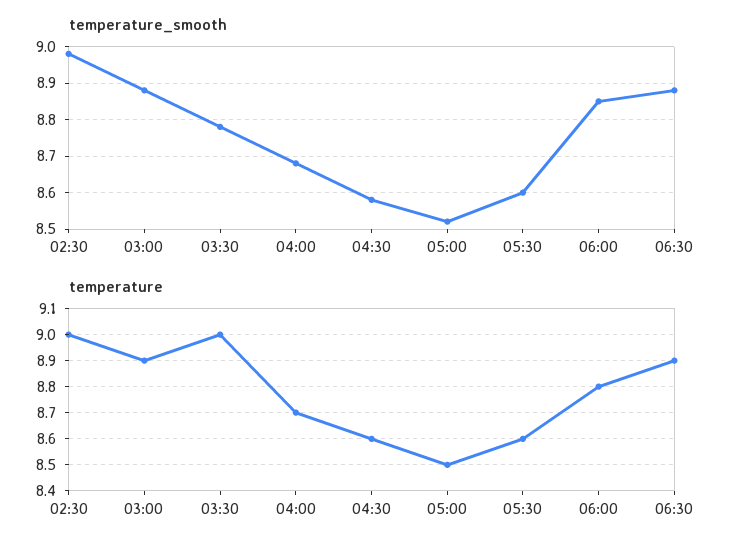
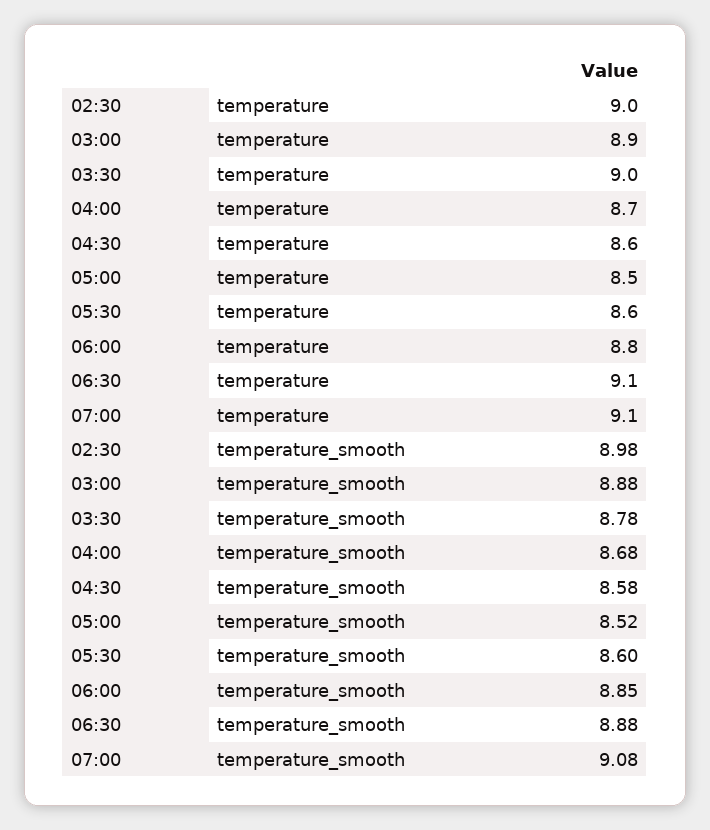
temperature, 06:30: 8.9 -> 9.1
temperature, 07:00: none -> 9.1
temperature_smooth, 07:00: none -> 9.08

